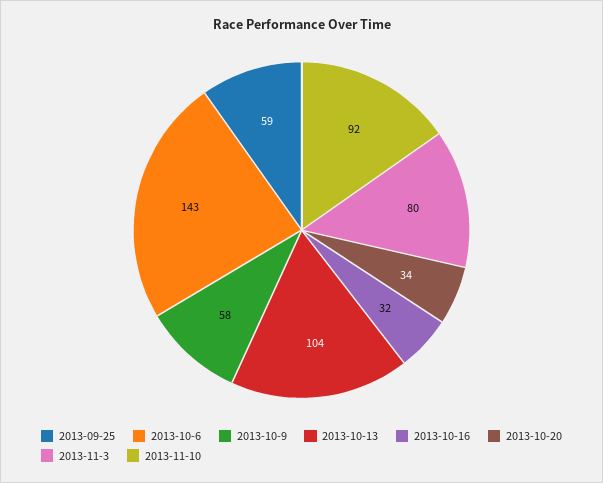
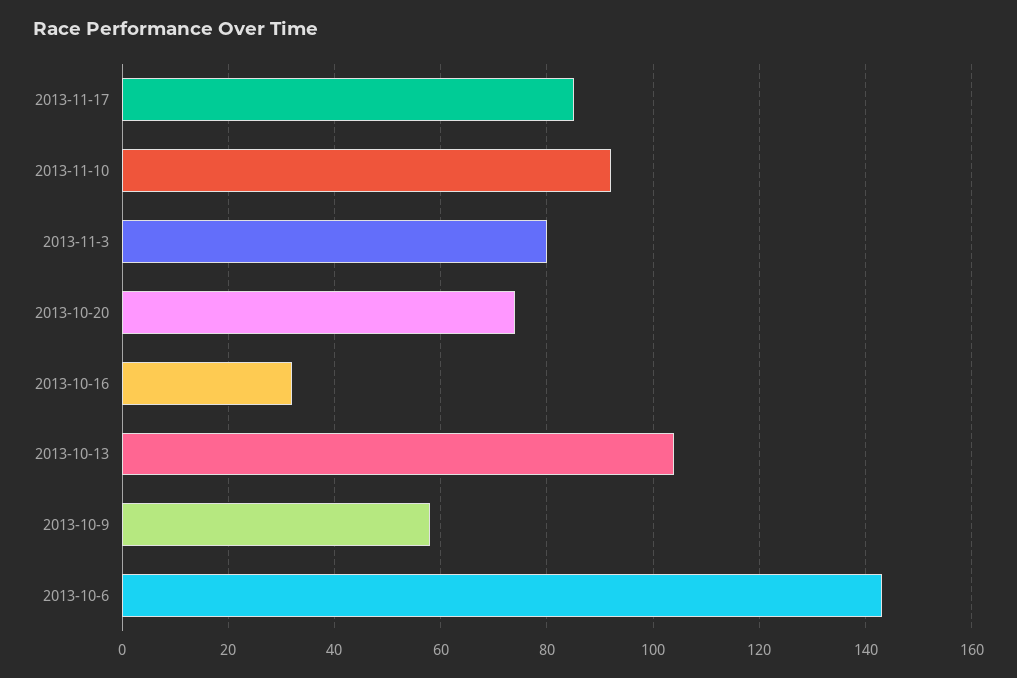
2013-09-25: 59 -> none
2013-10-20: 34 -> 75
2013-11-17: none -> 85

